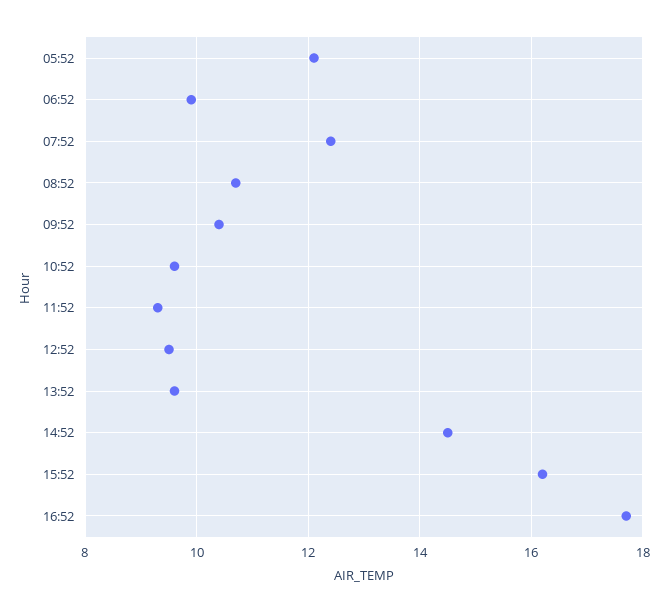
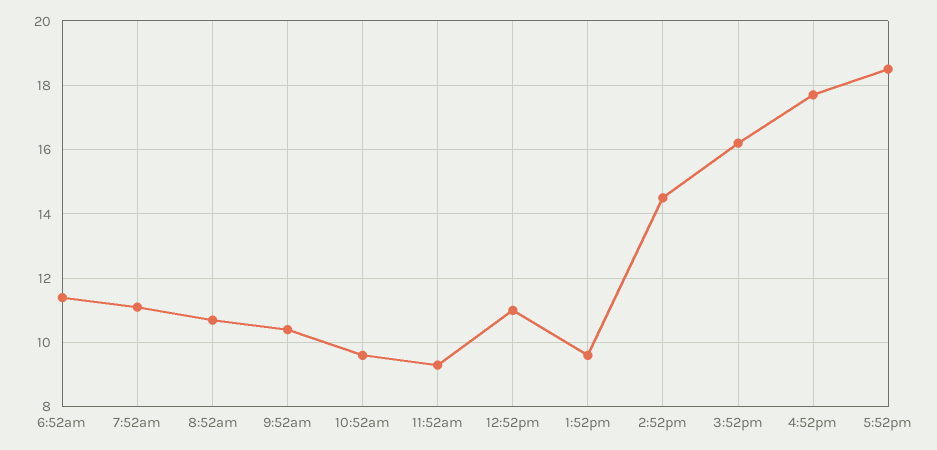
05:52: 12 -> none
06:52: 10 -> 11.5
07:52: 12.5 -> 11
12:52: 9.5 -> 11
5:52pm: none -> 18.5

